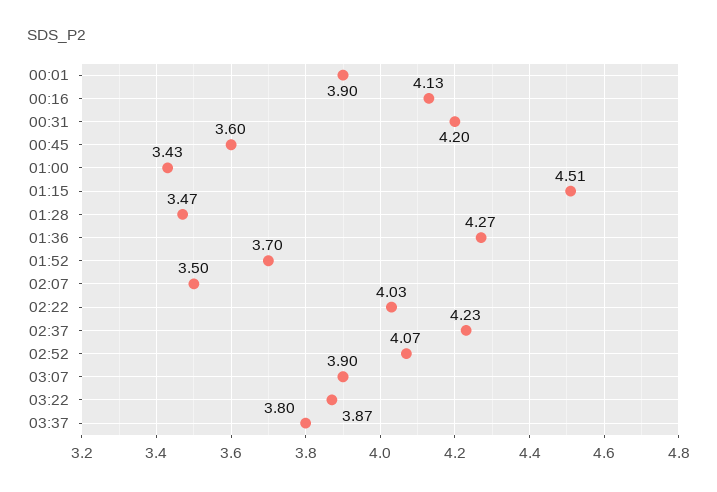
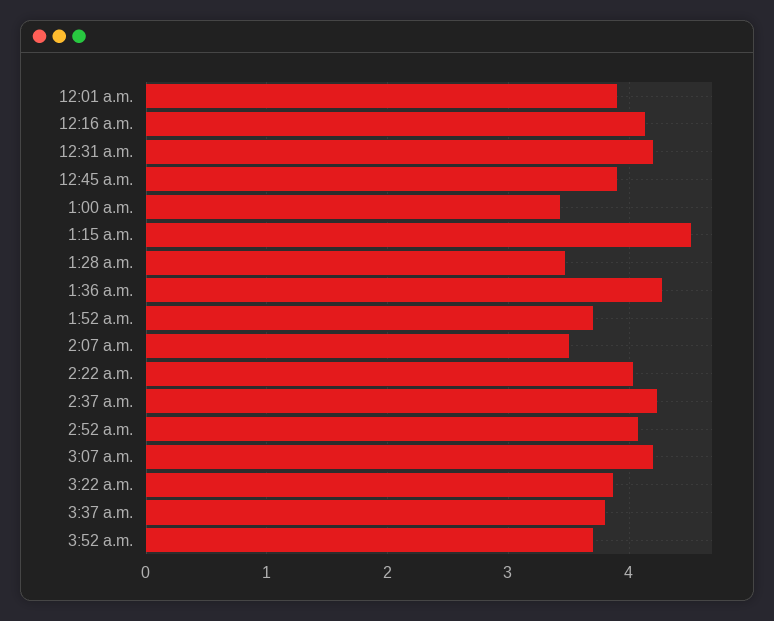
00:45: 3.6 -> 3.9
03:07: 3.9 -> 4.2
3:52 a.m.: none -> 3.7

